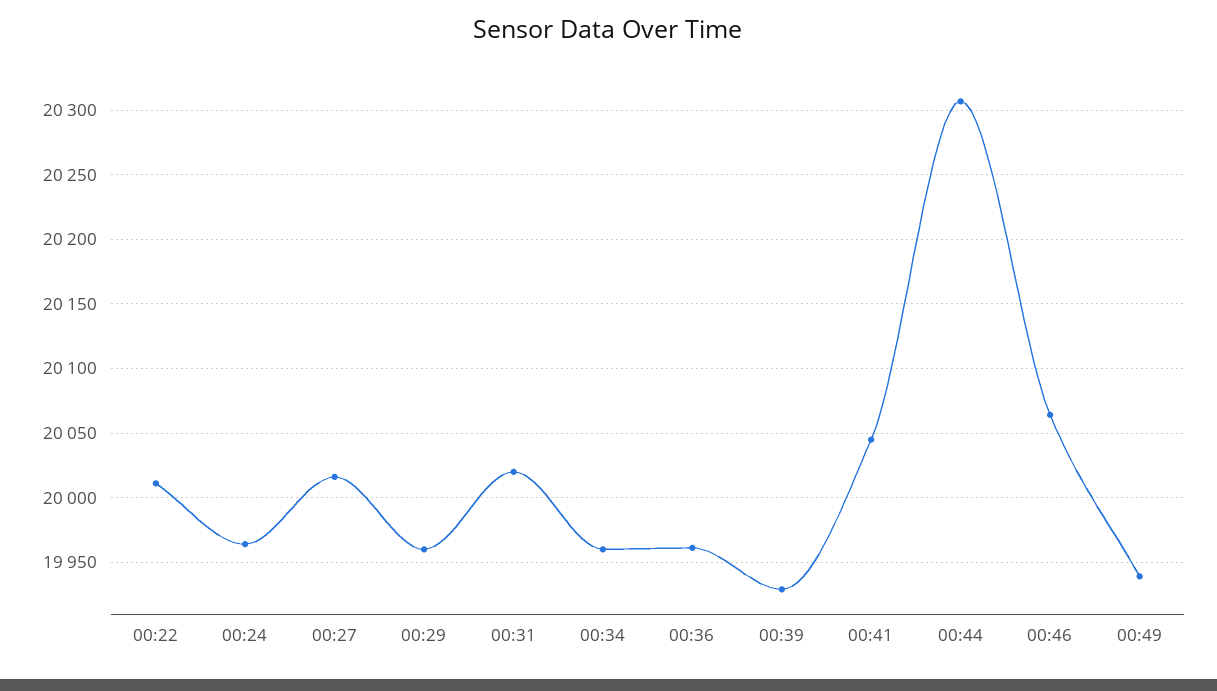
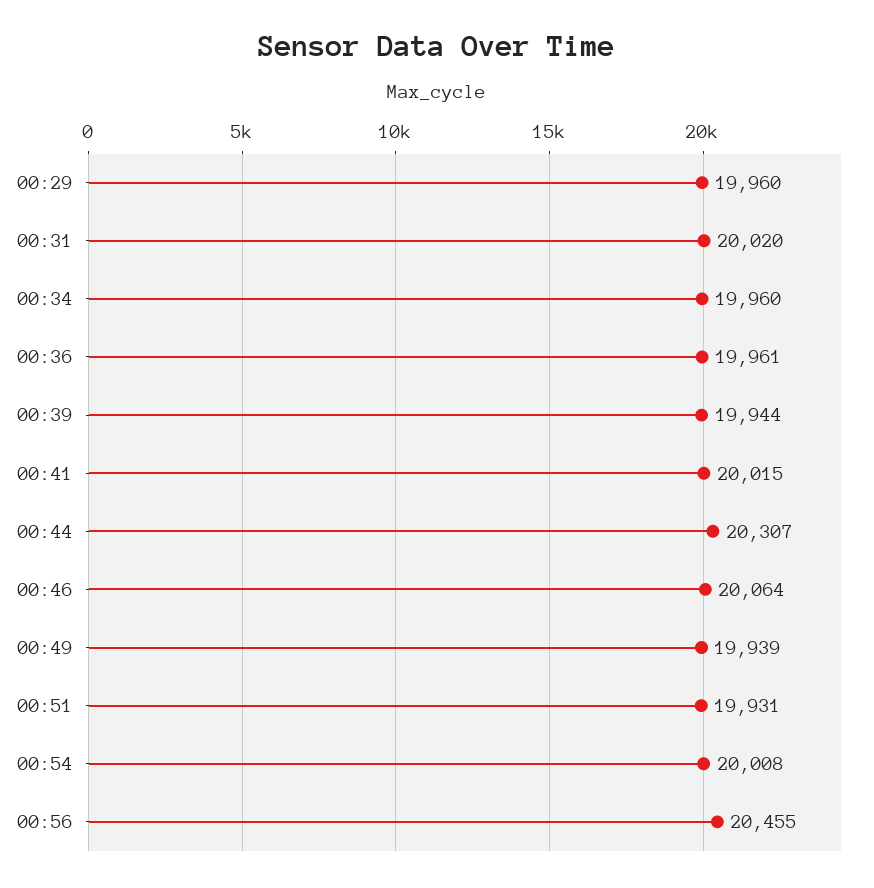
00:22: 20010 -> none
00:24: 19965 -> none
00:27: 20015 -> none
00:39: 19930 -> 19944
00:41: 20045 -> 20015
00:51: none -> 19931
00:54: none -> 20008
00:56: none -> 20455

